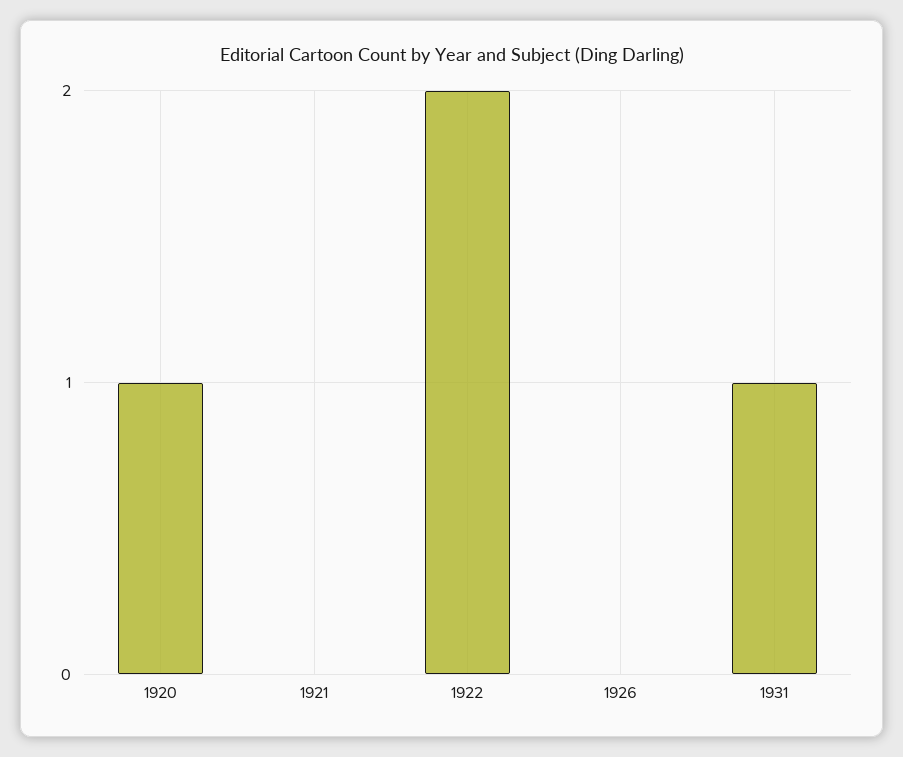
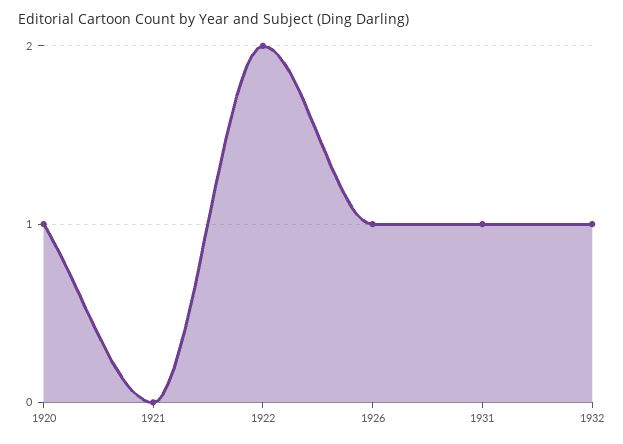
1926: 0 -> 1
1932: none -> 1

